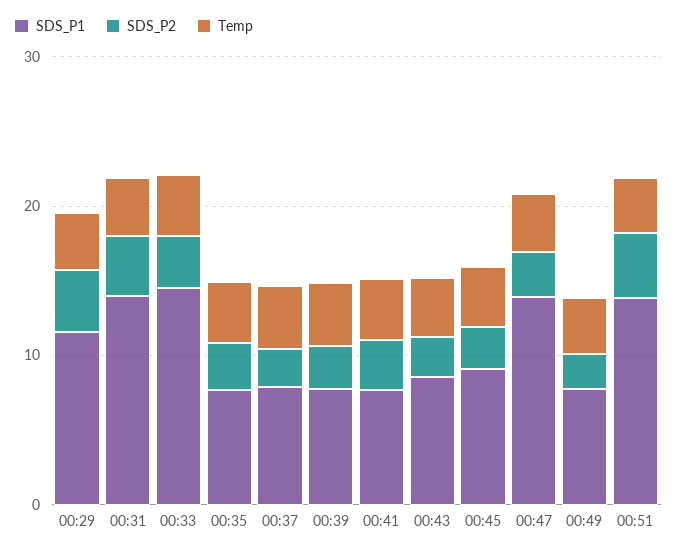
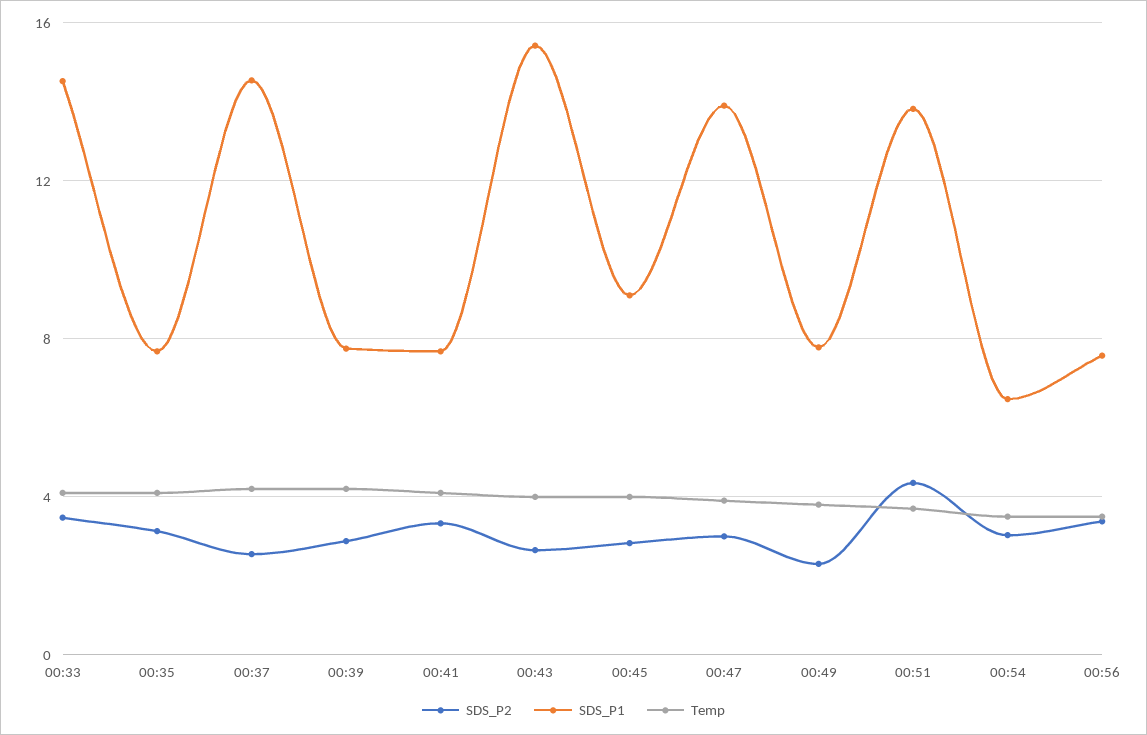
SDS_P1, 00:29: 12 -> none
SDS_P2, 00:29: 4 -> none
Temp, 00:29: 4 -> none
SDS_P1, 00:31: 14 -> none
SDS_P2, 00:31: 4 -> none
Temp, 00:31: 4 -> none
SDS_P1, 00:37: 8 -> 14.5
SDS_P1, 00:43: 8 -> 15.5
SDS_P2, 00:54: none -> 3
SDS_P1, 00:54: none -> 6.5
Temp, 00:54: none -> 3.5
SDS_P2, 00:56: none -> 3.5
SDS_P1, 00:56: none -> 7.5
Temp, 00:56: none -> 3.5

